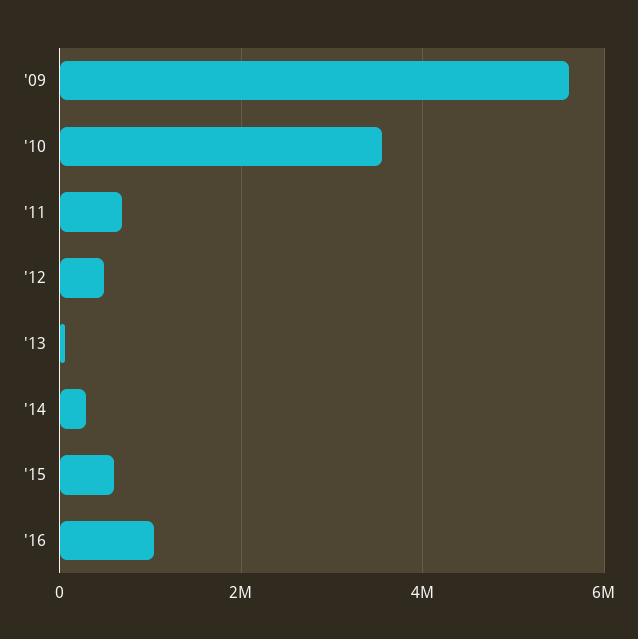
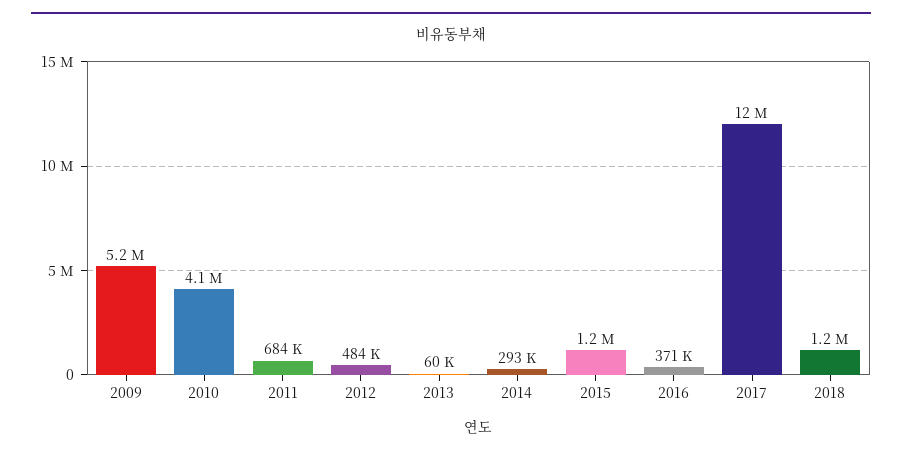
'09: 5600000 -> 5200000
'10: 3600000 -> 4100000
'15: 600000 -> 1200000
'16: 1000000 -> 371000
2017: none -> 12000000
2018: none -> 1200000

